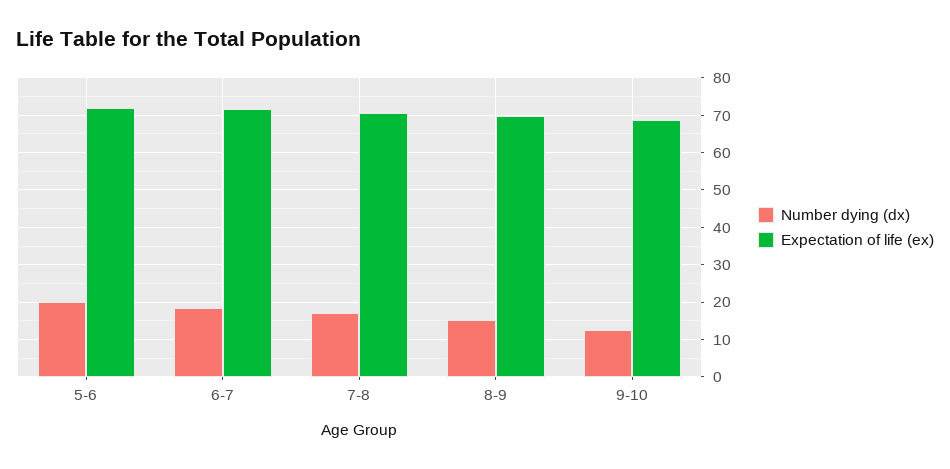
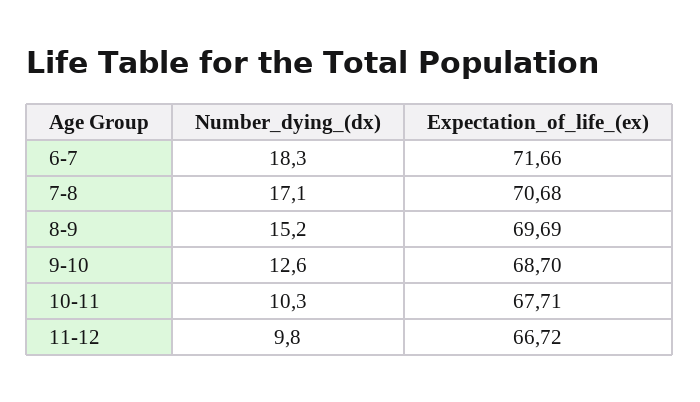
Number dying (dx), 5-6: 20 -> none
Expectation of life (ex), 5-6: 72 -> none
Number dying (dx), 10-11: none -> 10.3
Expectation of life (ex), 10-11: none -> 67.71
Number dying (dx), 11-12: none -> 9.8
Expectation of life (ex), 11-12: none -> 66.72

